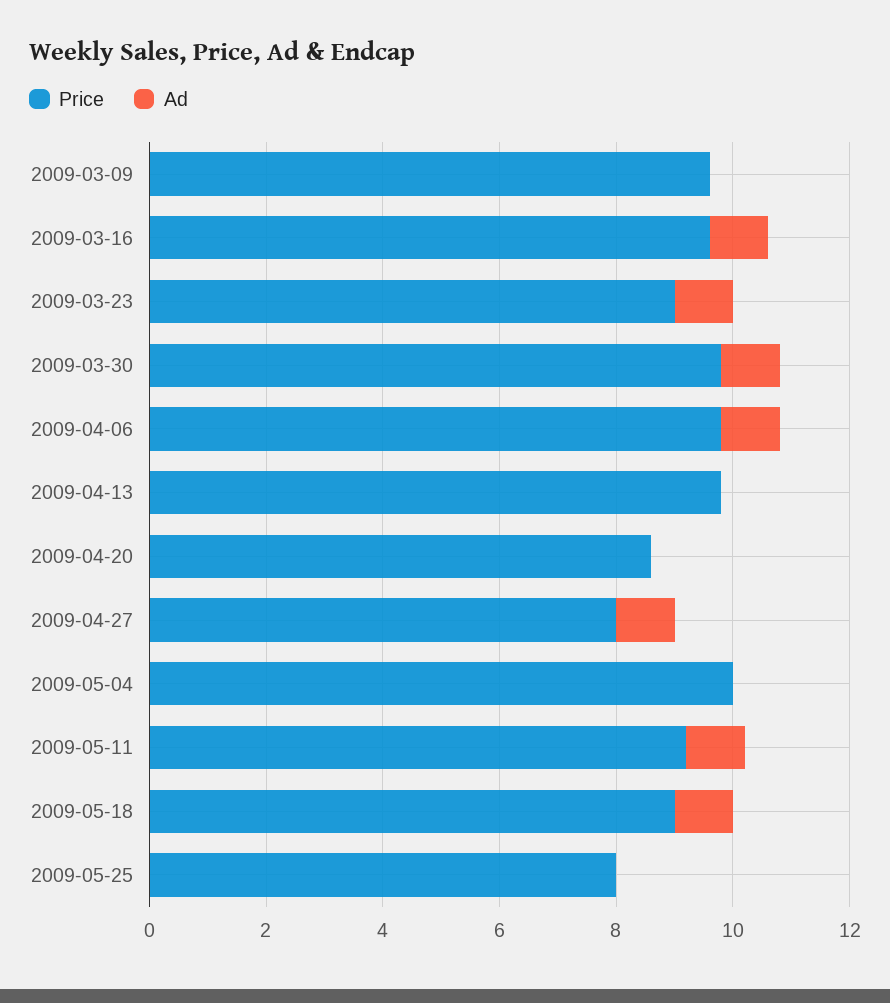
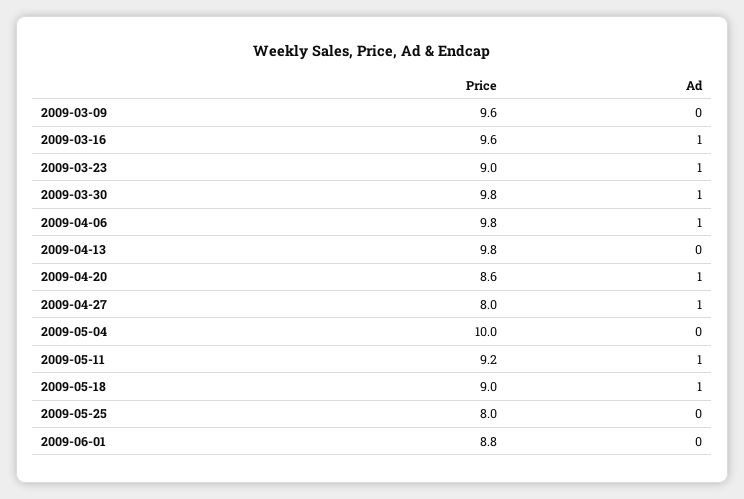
Ad, 2009-04-20: 0 -> 1
Price, 2009-06-01: none -> 8.8
Ad, 2009-06-01: none -> 0

